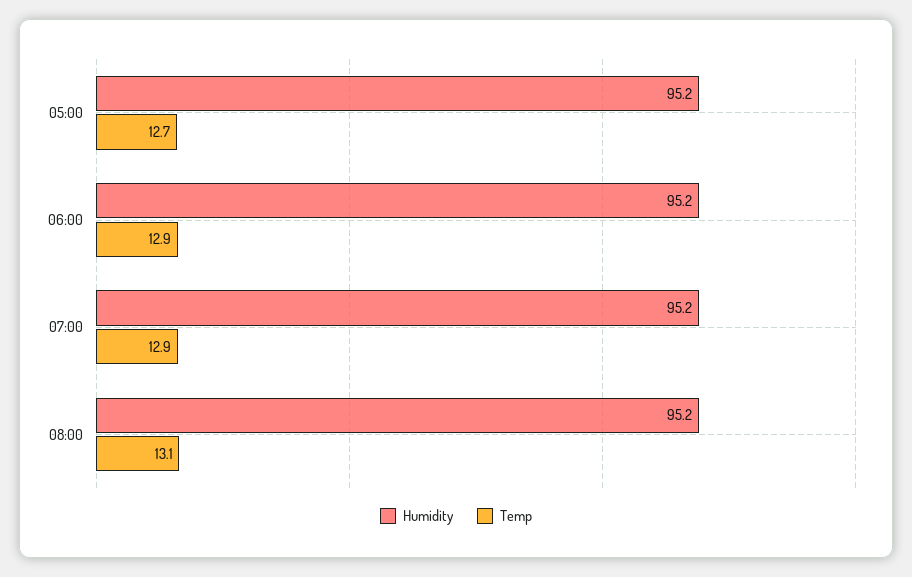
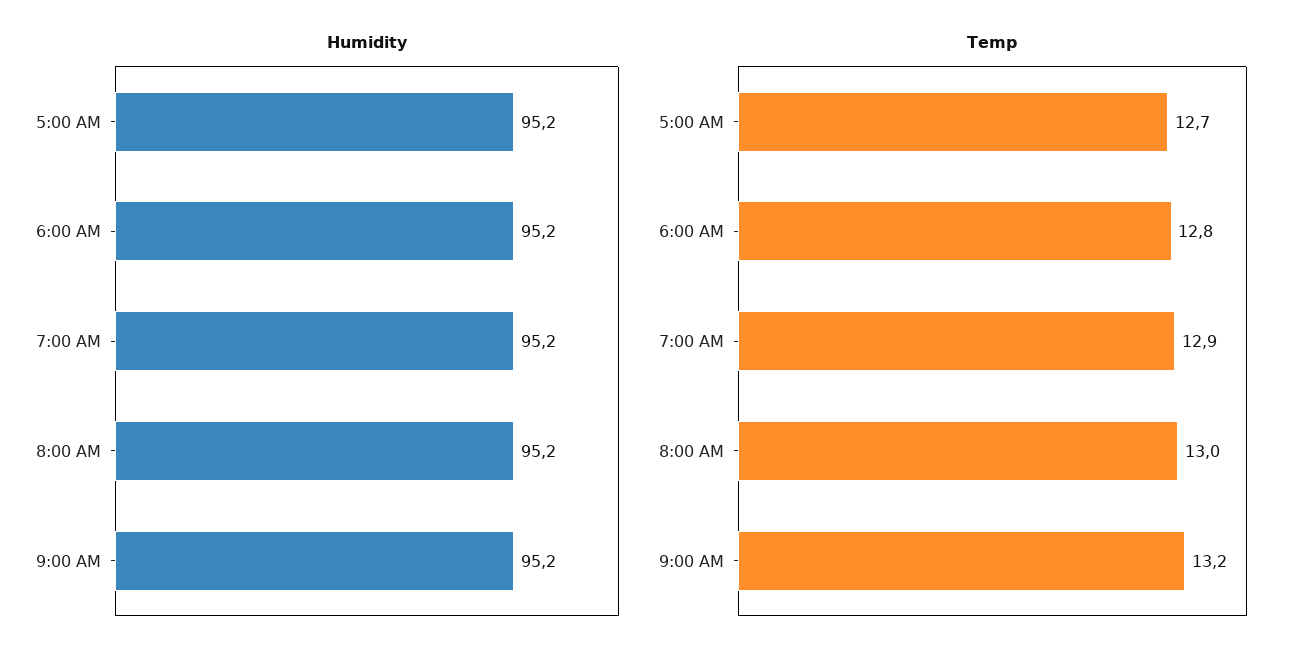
Temp, 06:00: 12.9 -> 12.8
Temp, 08:00: 13.1 -> 13
Humidity, 9:00 AM: none -> 95.2
Temp, 9:00 AM: none -> 13.2

